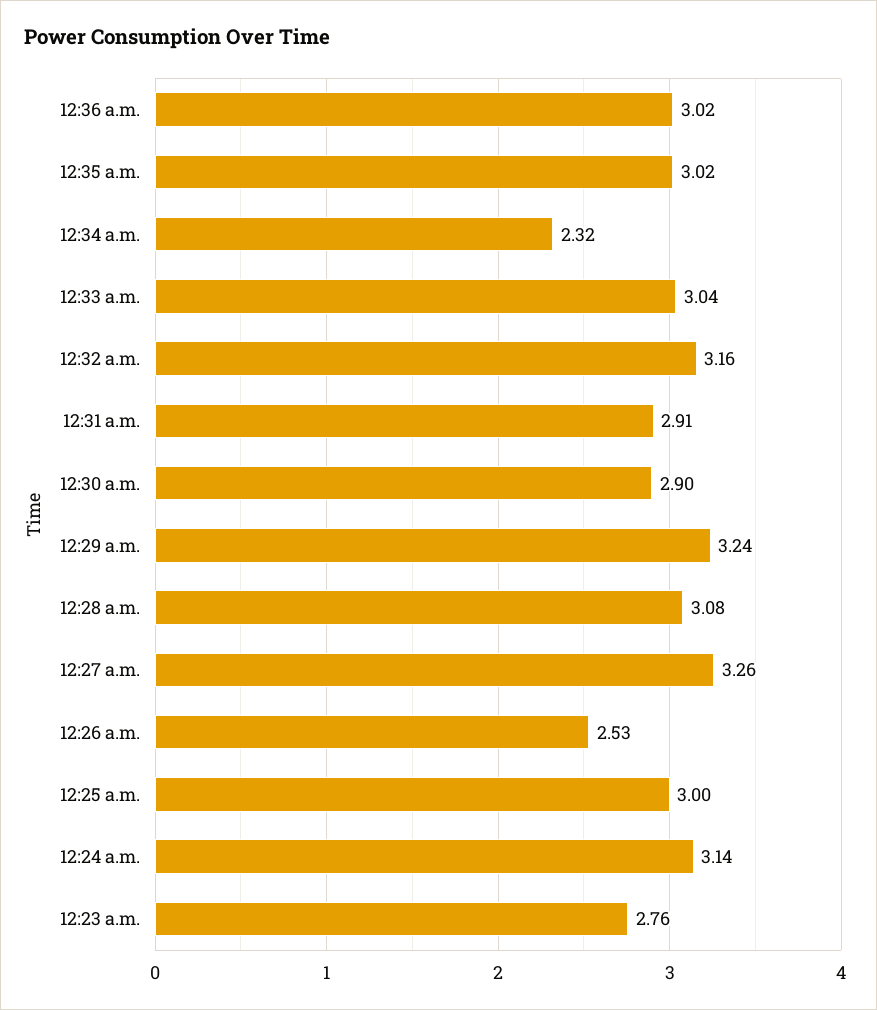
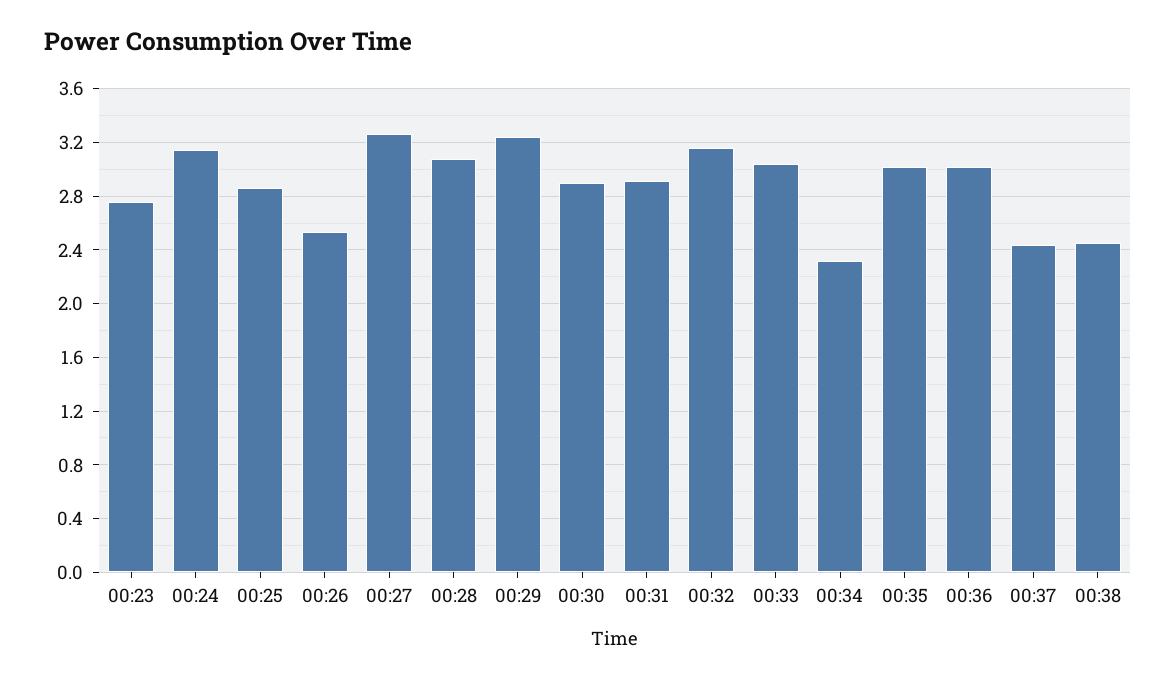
12:25 a.m.: 3 -> 2.85
00:37: none -> 2.45
00:38: none -> 2.45

